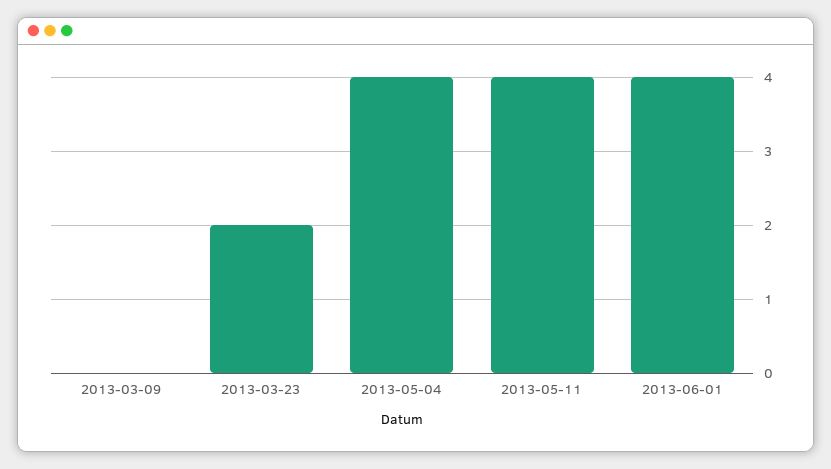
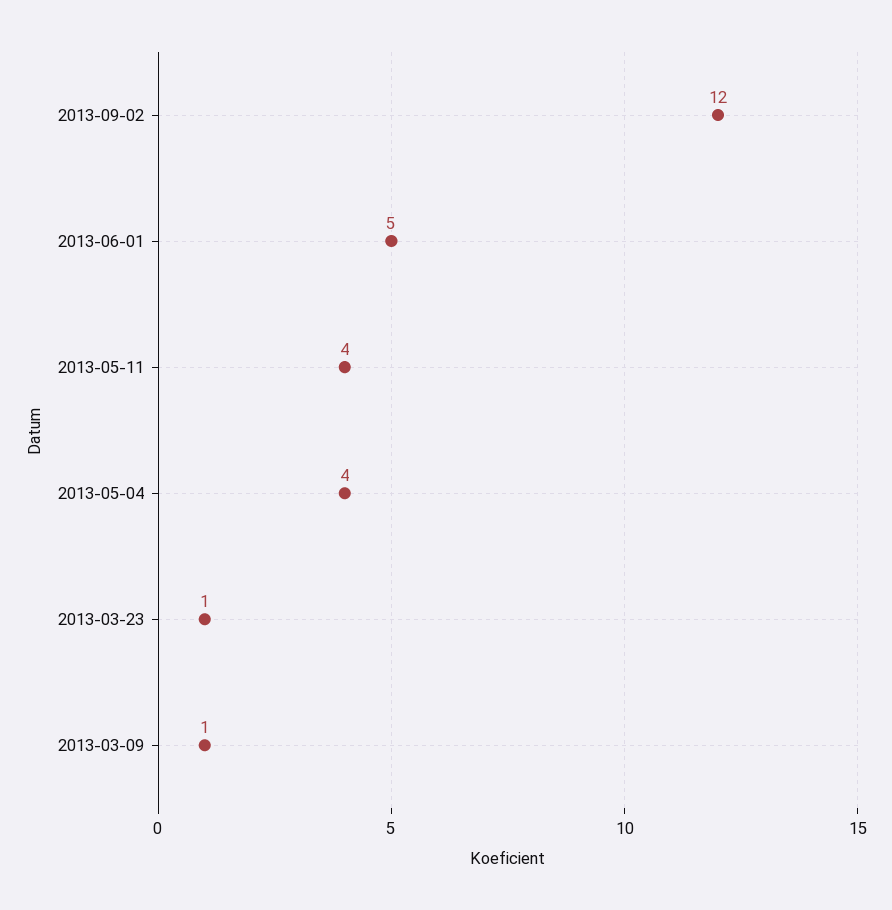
2013-03-09: 0 -> 1
2013-03-23: 2 -> 1
2013-06-01: 4 -> 5
2013-09-02: none -> 12

